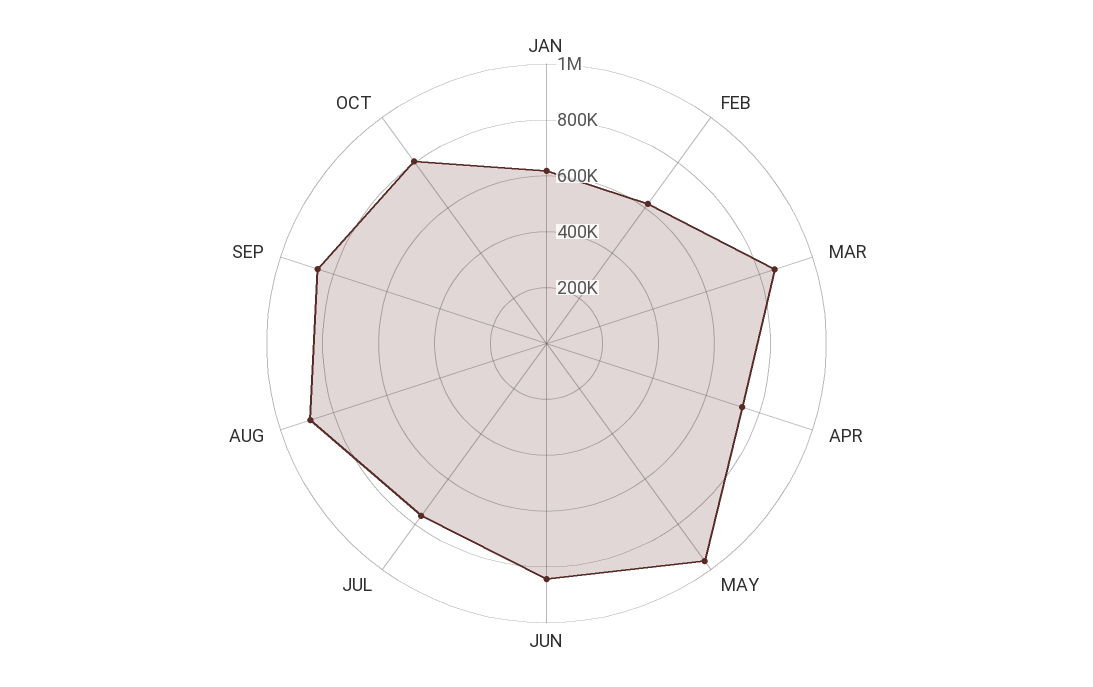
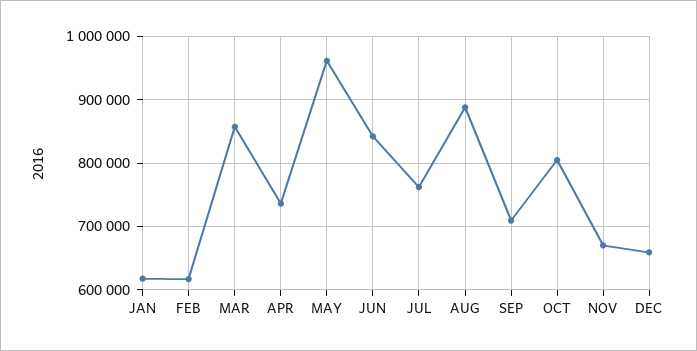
SEP: 850000 -> 710000
NOV: none -> 670000
DEC: none -> 660000

